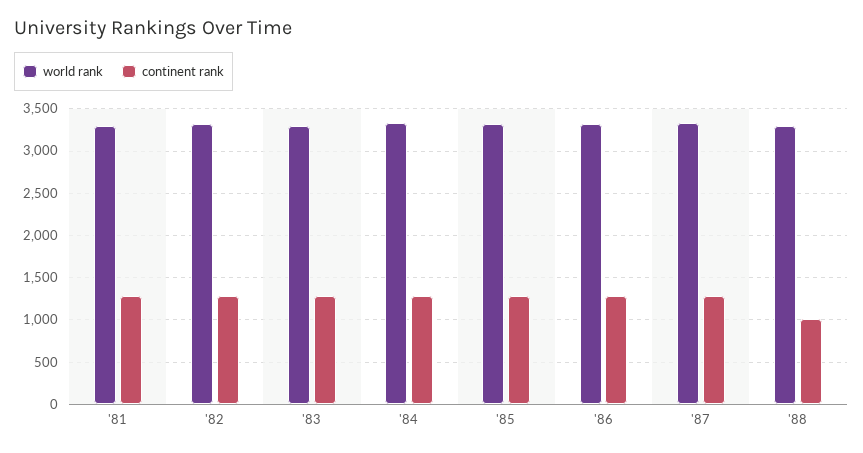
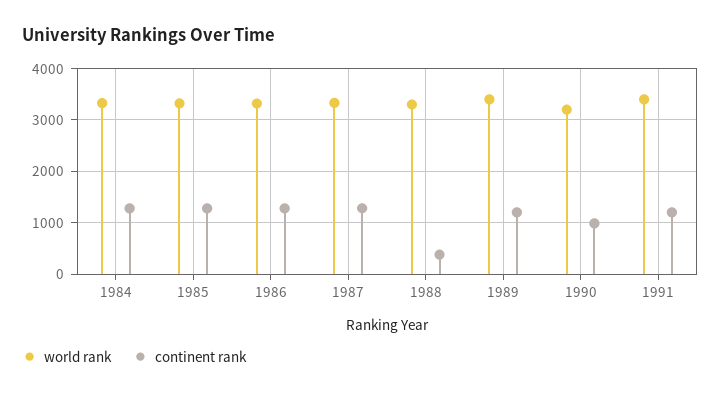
world rank, '81: 3300 -> none
continent rank, '81: 1300 -> none
world rank, '82: 3300 -> none
continent rank, '82: 1300 -> none
world rank, '83: 3300 -> none
continent rank, '83: 1300 -> none
continent rank, '88: 1000 -> 400
world rank, 1989: none -> 3400
continent rank, 1989: none -> 1200
world rank, 1990: none -> 3200
continent rank, 1990: none -> 1000
world rank, 1991: none -> 3400
continent rank, 1991: none -> 1200

